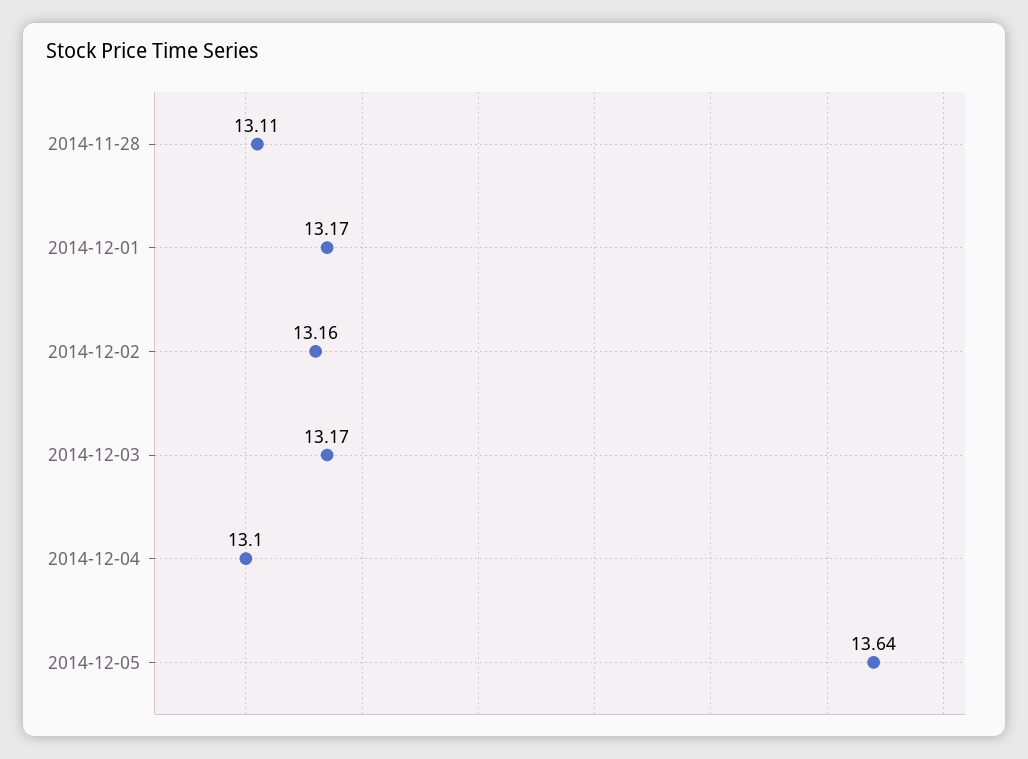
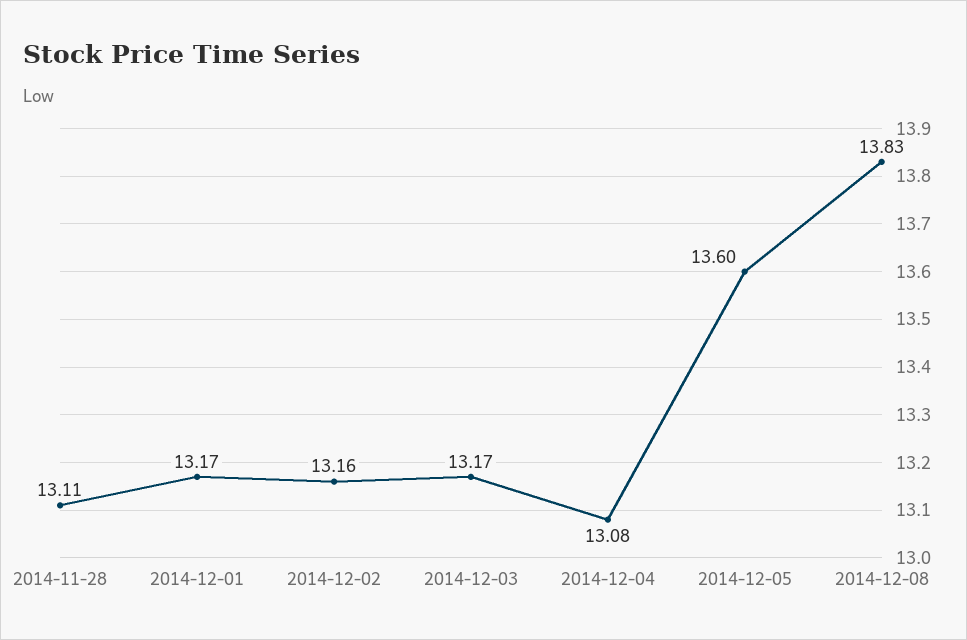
2014-12-04: 13.1 -> 13.08
2014-12-05: 13.64 -> 13.6
2014-12-08: none -> 13.83

